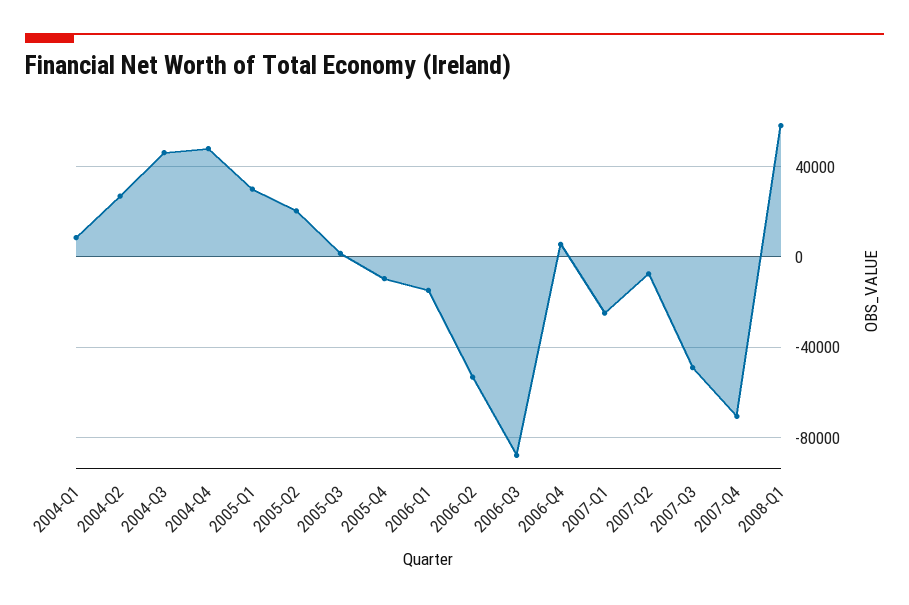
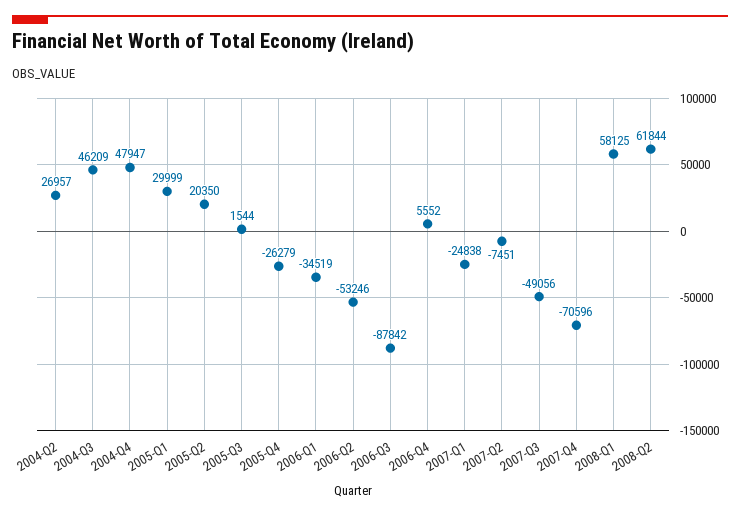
2004-Q1: 10000 -> none
2005-Q4: -10000 -> -26279
2006-Q1: -15000 -> -34519
2008-Q2: none -> 61844

